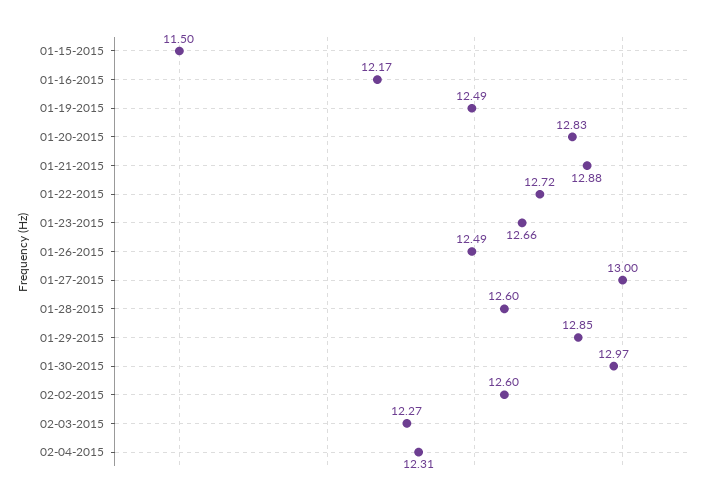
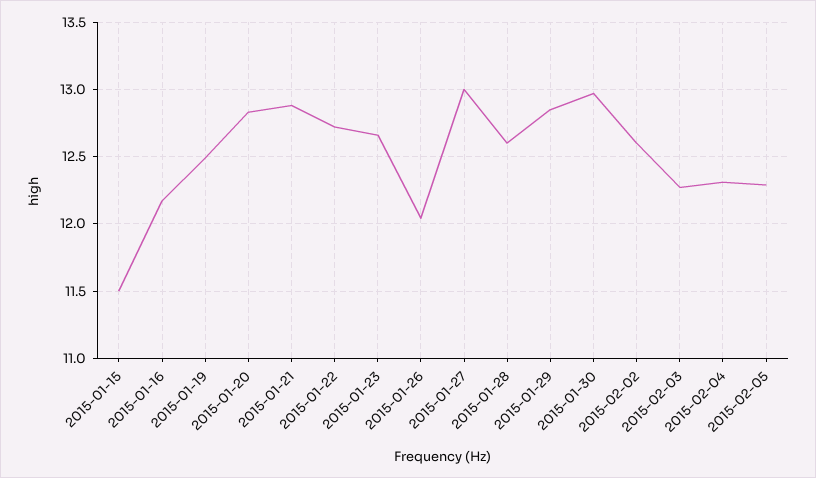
01-26-2015: 12.49 -> 12.05
2015-02-05: none -> 12.3

